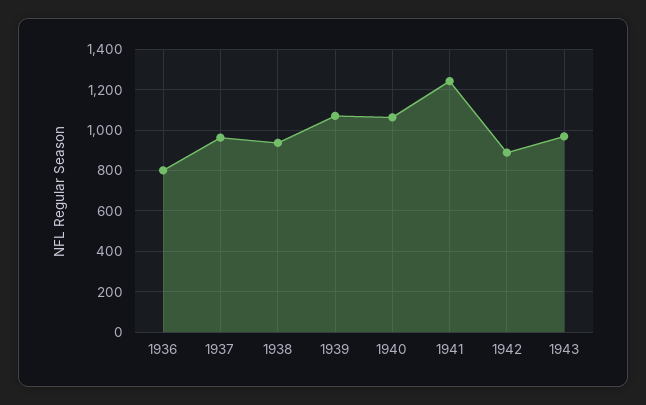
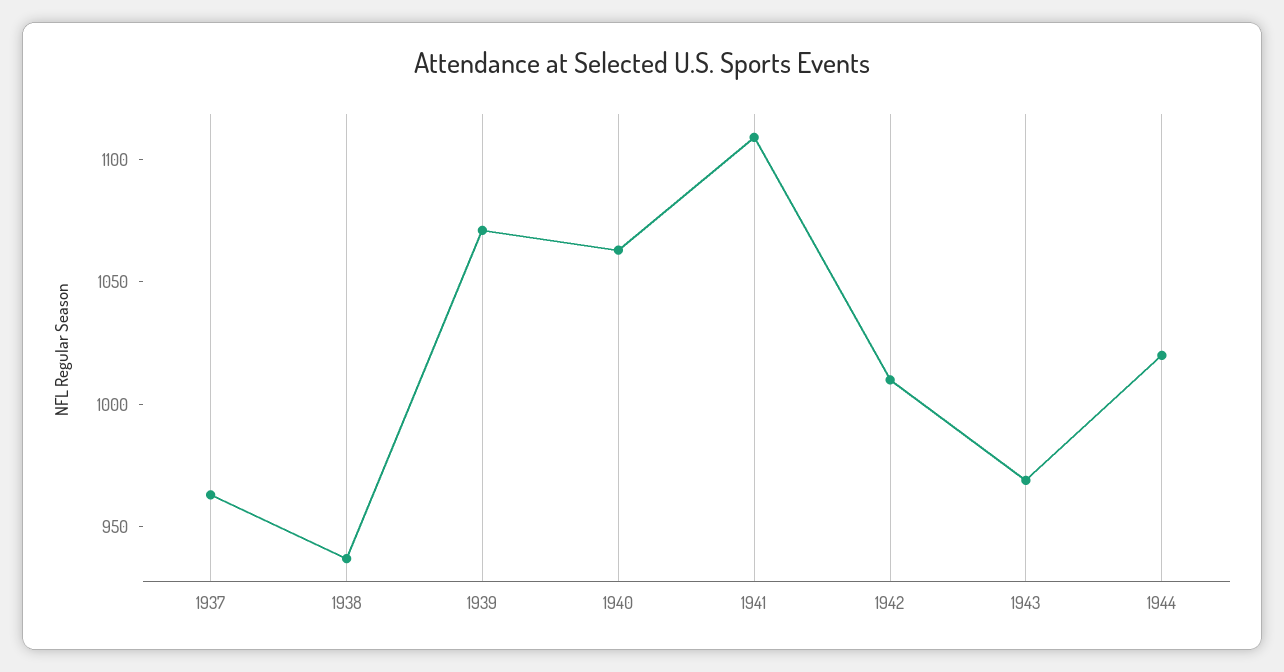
1936: 800 -> none
1941: 1250 -> 1110
1942: 900 -> 1010
1944: none -> 1020

